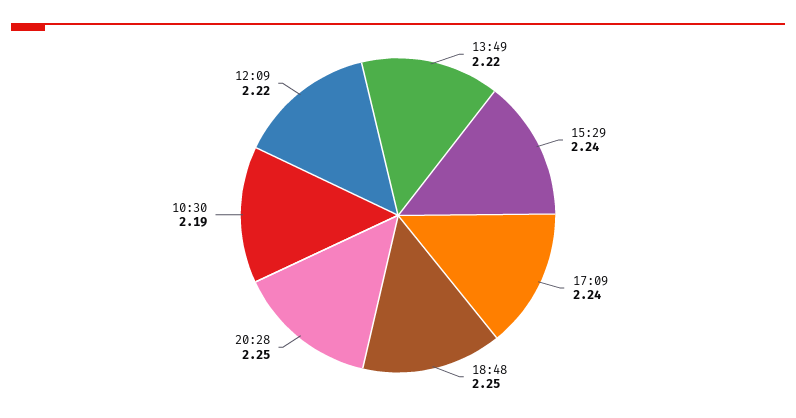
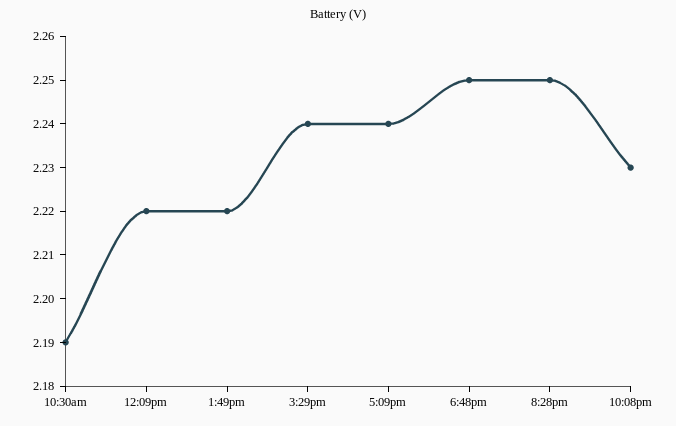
10:08pm: none -> 2.23

